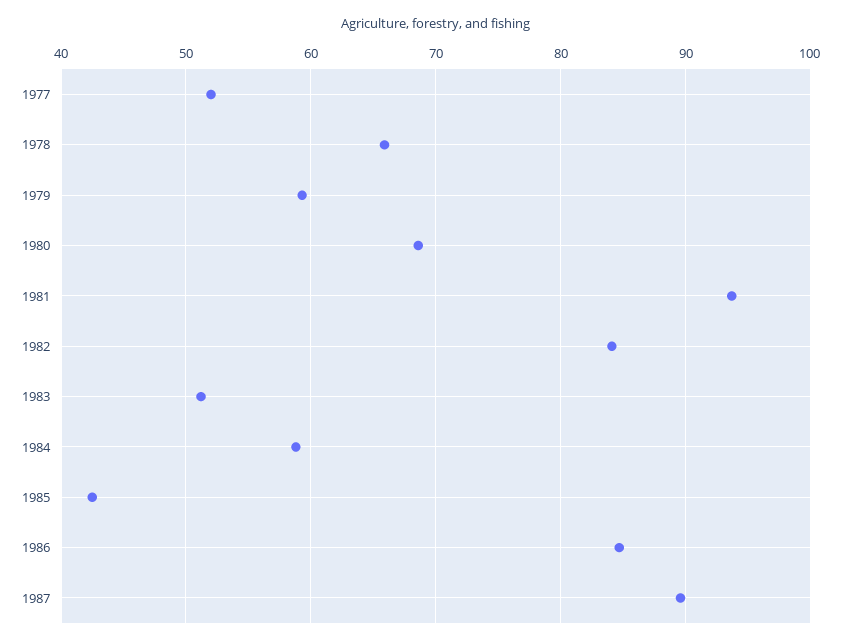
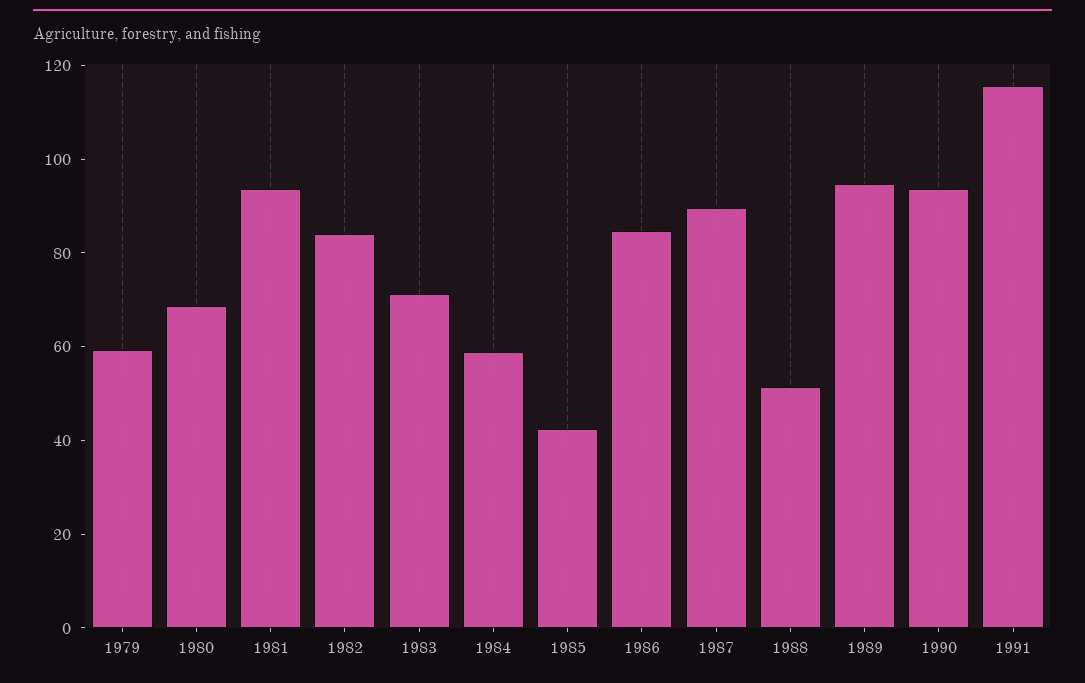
1977: 52 -> none
1978: 66 -> none
1983: 51 -> 70
1988: none -> 50
1989: none -> 95
1990: none -> 95
1991: none -> 115

